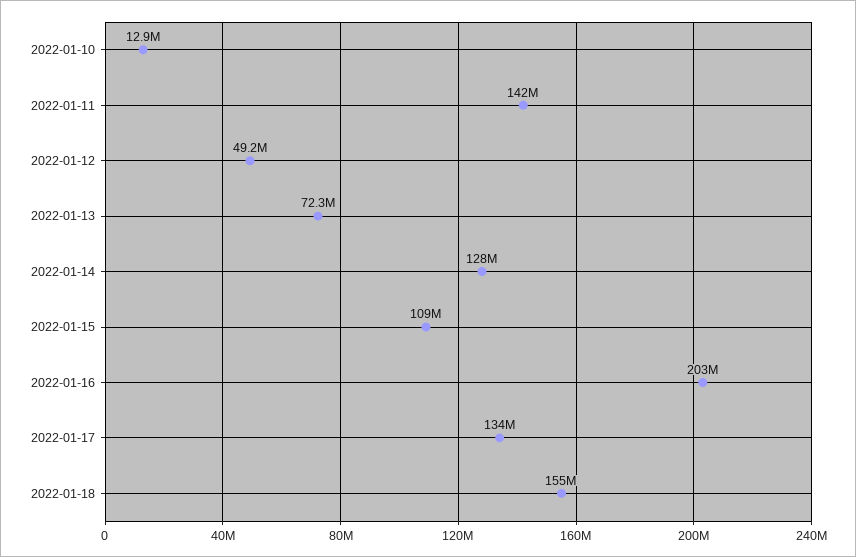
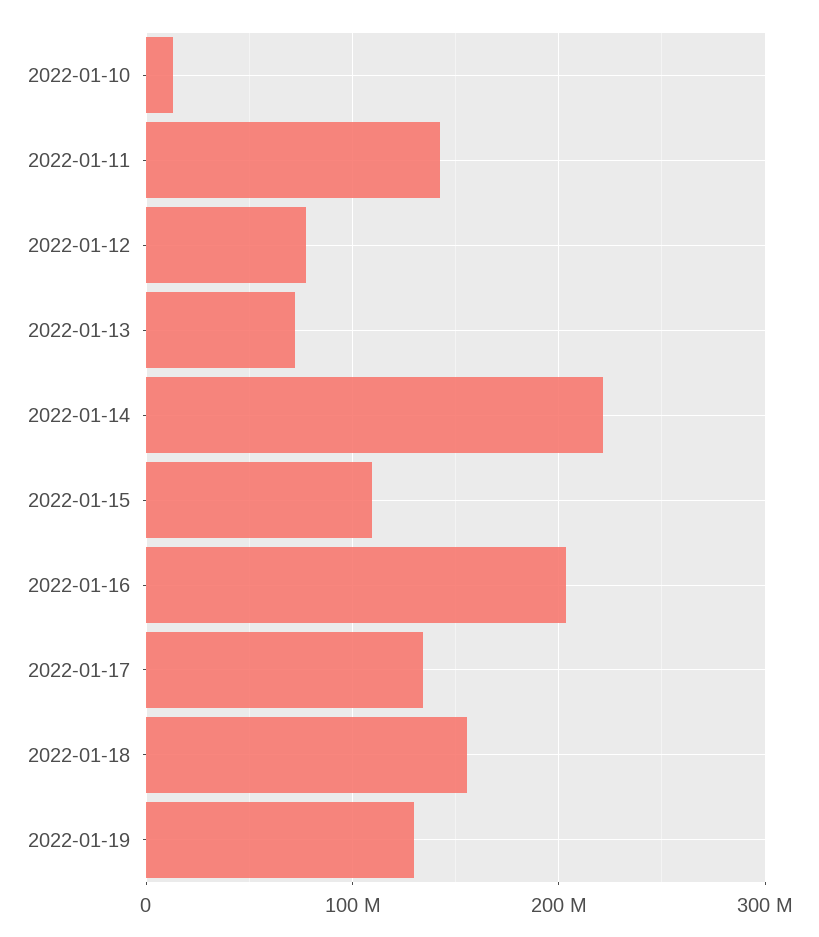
2022-01-12: 49200000 -> 80000000
2022-01-14: 128000000 -> 220000000
2022-01-19: none -> 130000000

